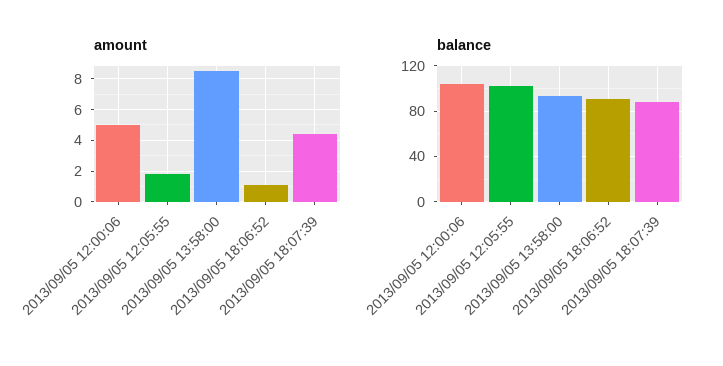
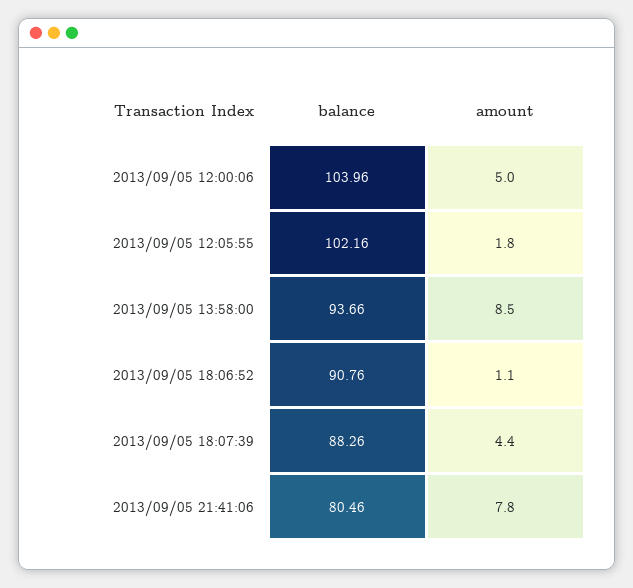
balance, 2013/09/05 21:41:06: none -> 80.46
amount, 2013/09/05 21:41:06: none -> 7.8

